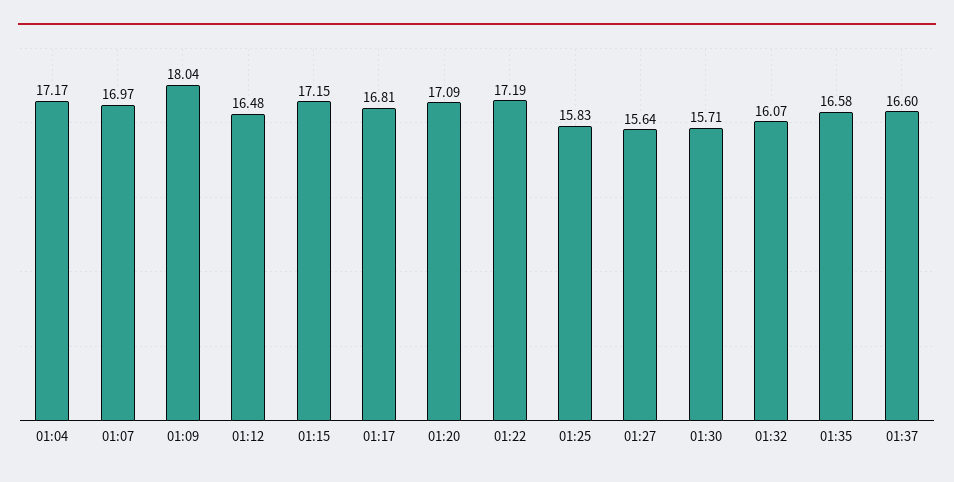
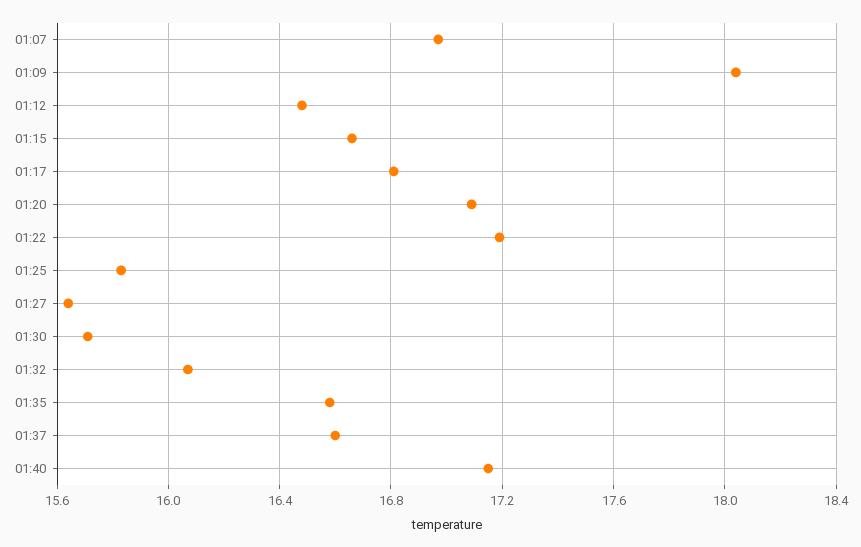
01:04: 17.17 -> none
01:15: 17.15 -> 16.65
01:40: none -> 17.15

